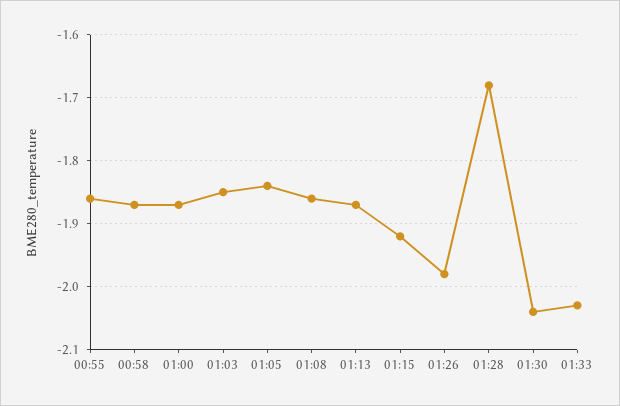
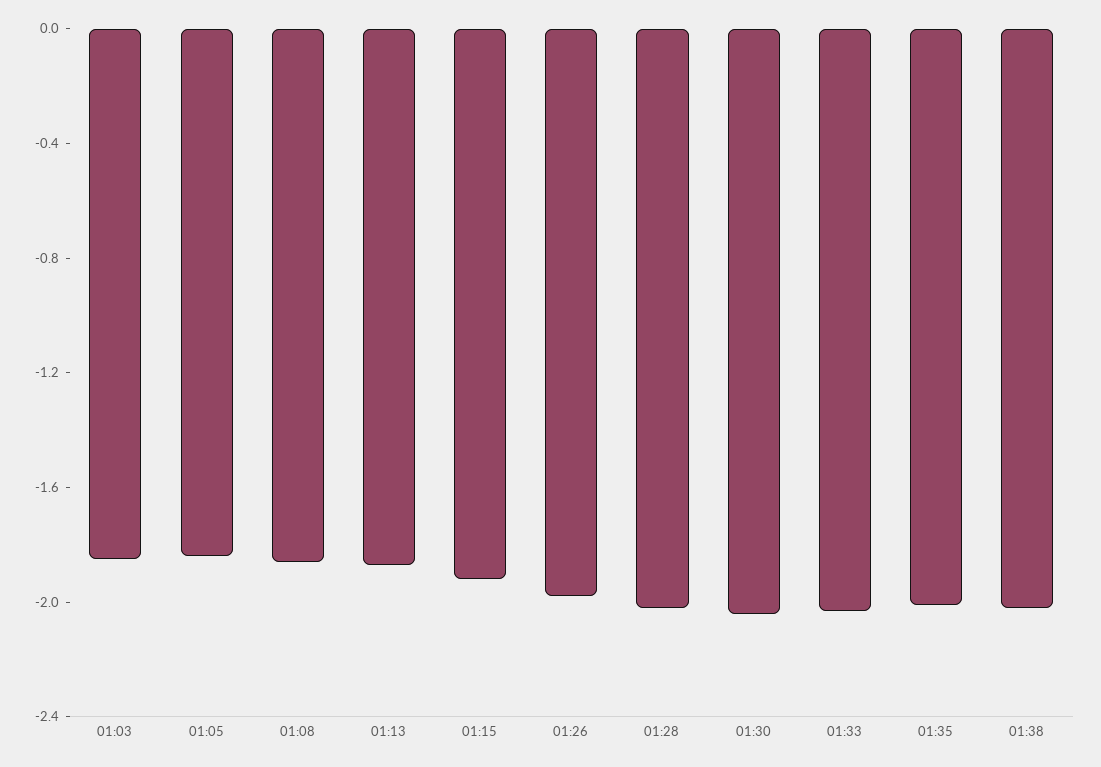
00:55: -1.86 -> none
00:58: -1.87 -> none
01:00: -1.87 -> none
01:28: -1.68 -> -2
01:35: none -> -2
01:38: none -> -2

